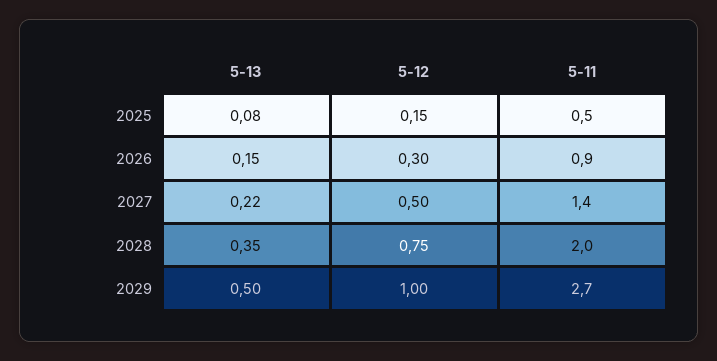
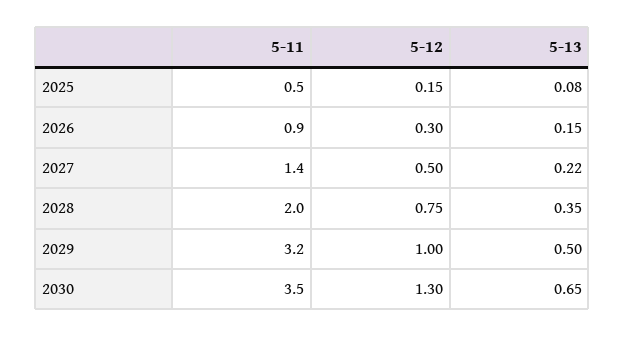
5-11, 2029: 2.7 -> 3.2
5-11, 2030: none -> 3.5
5-12, 2030: none -> 1.3
5-13, 2030: none -> 0.65

